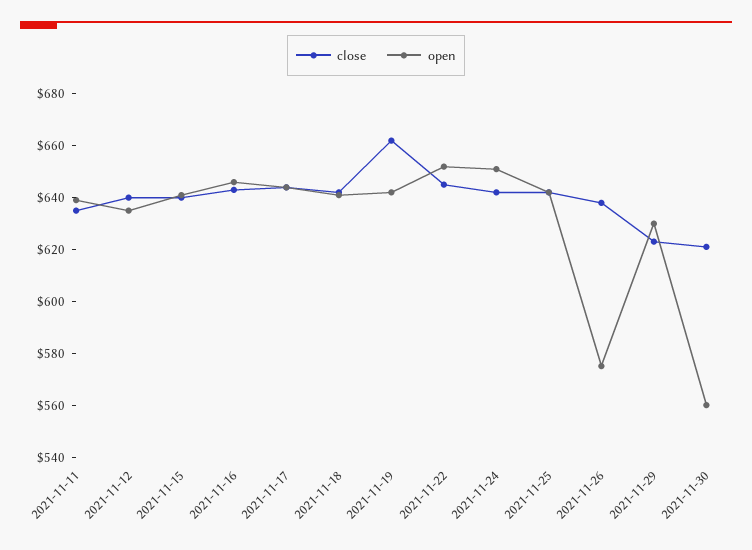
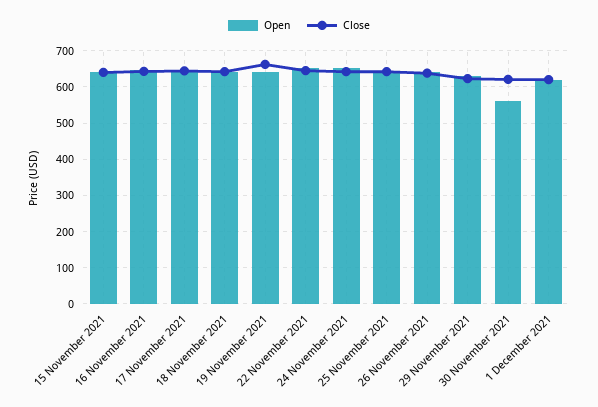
close, 2021-11-11: 635 -> none
open, 2021-11-11: 640 -> none
close, 2021-11-12: 640 -> none
open, 2021-11-12: 635 -> none
open, 2021-11-26: 575 -> 640
open, 1 December 2021: none -> 620
close, 1 December 2021: none -> 620

